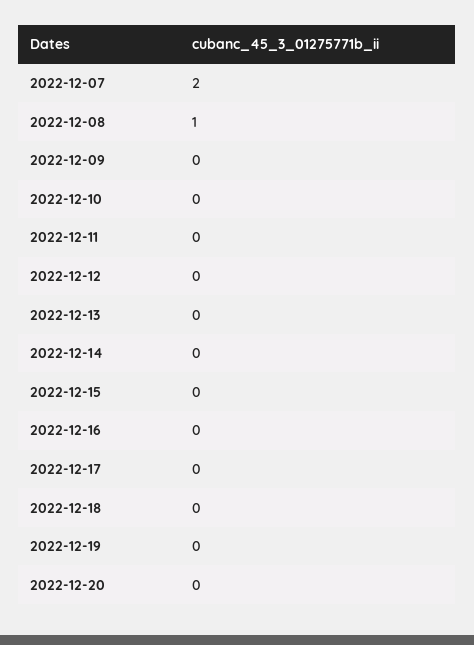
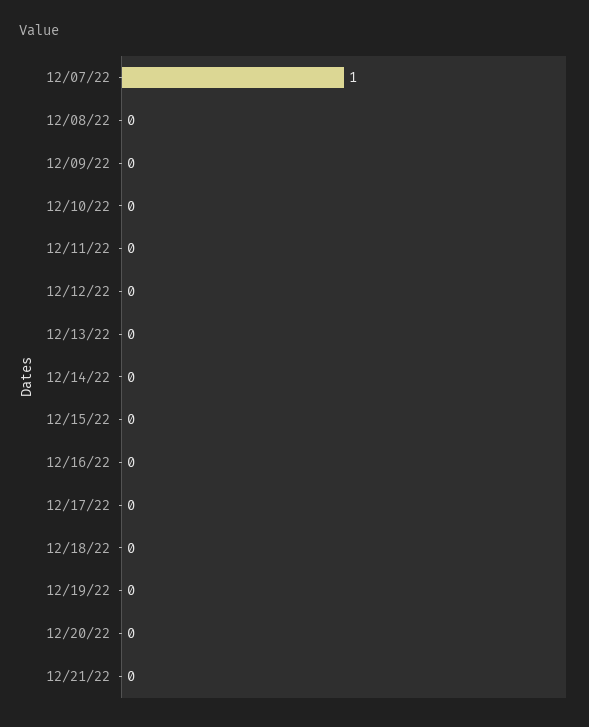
2022-12-07: 2 -> 1
2022-12-08: 1 -> 0
12/21/22: none -> 0

